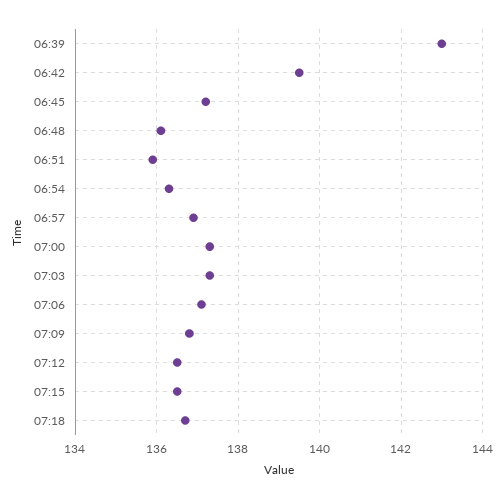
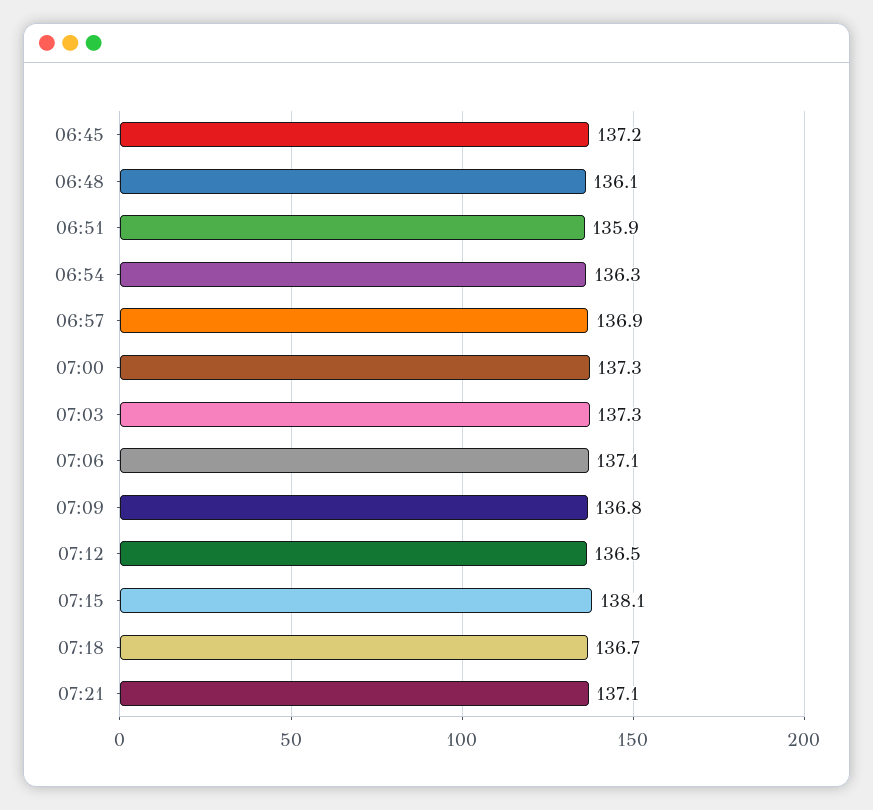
06:39: 143 -> none
06:42: 139.5 -> none
07:15: 136.5 -> 138.1
07:21: none -> 137.1

